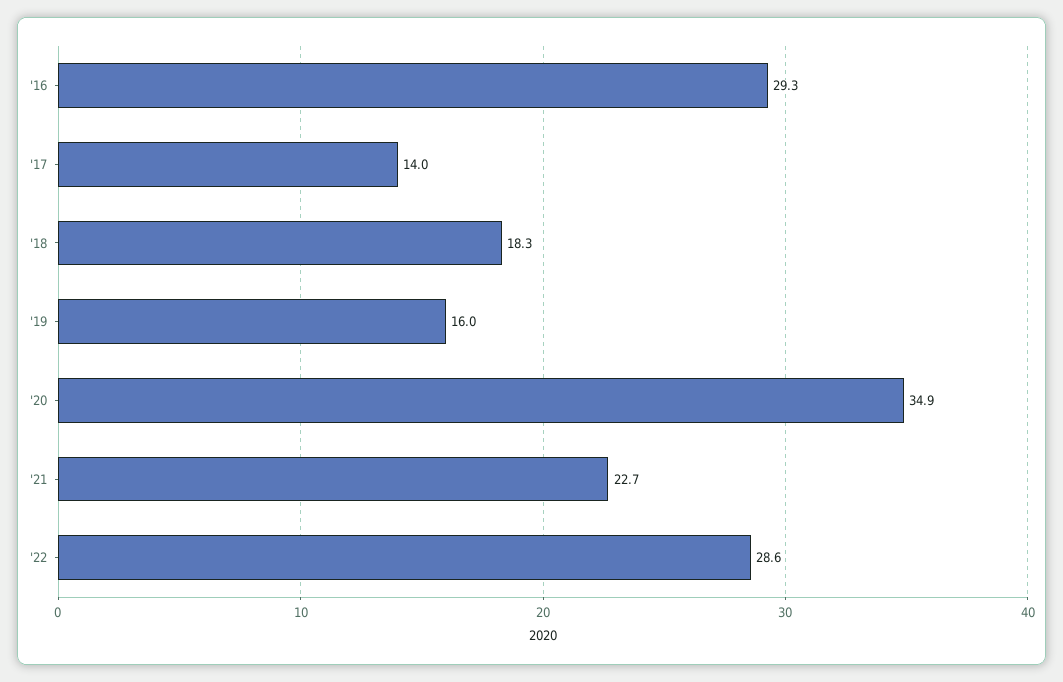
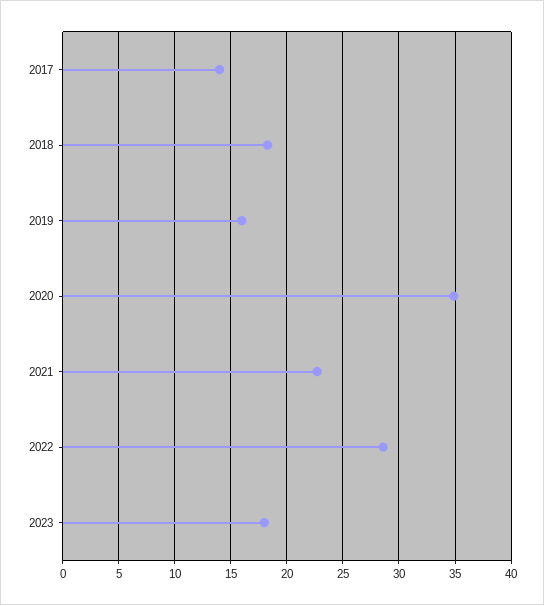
'16: 29.3 -> none
2023: none -> 18

